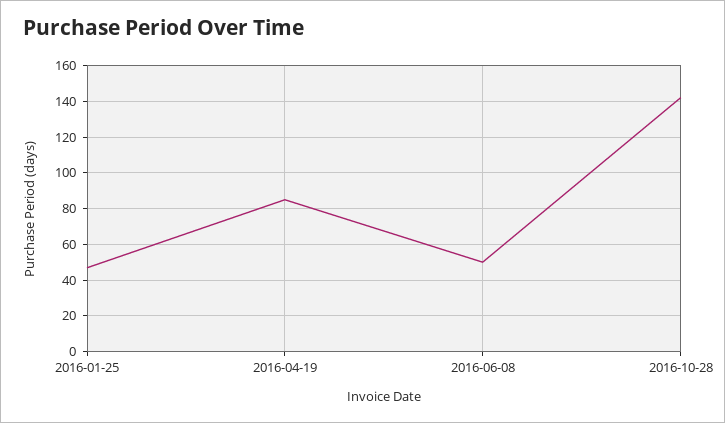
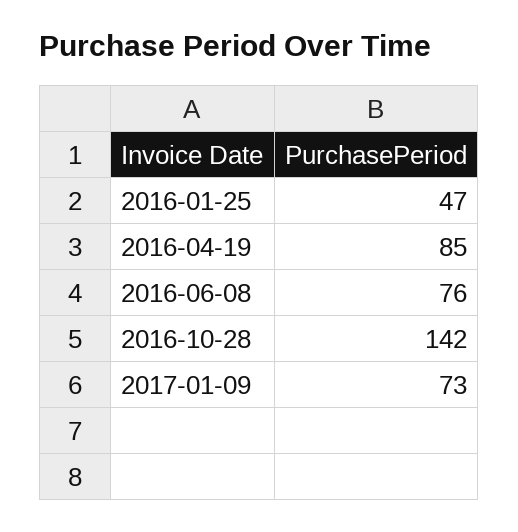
2016-06-08: 50 -> 76
2017-01-09: none -> 73

